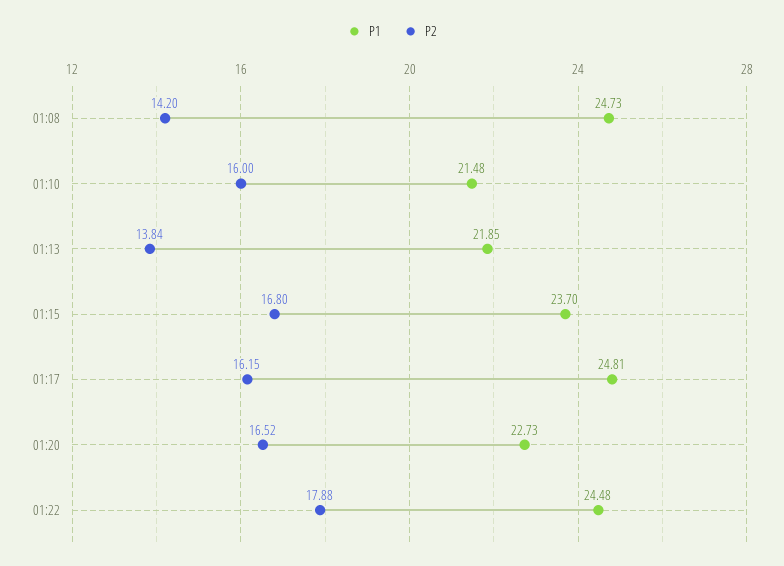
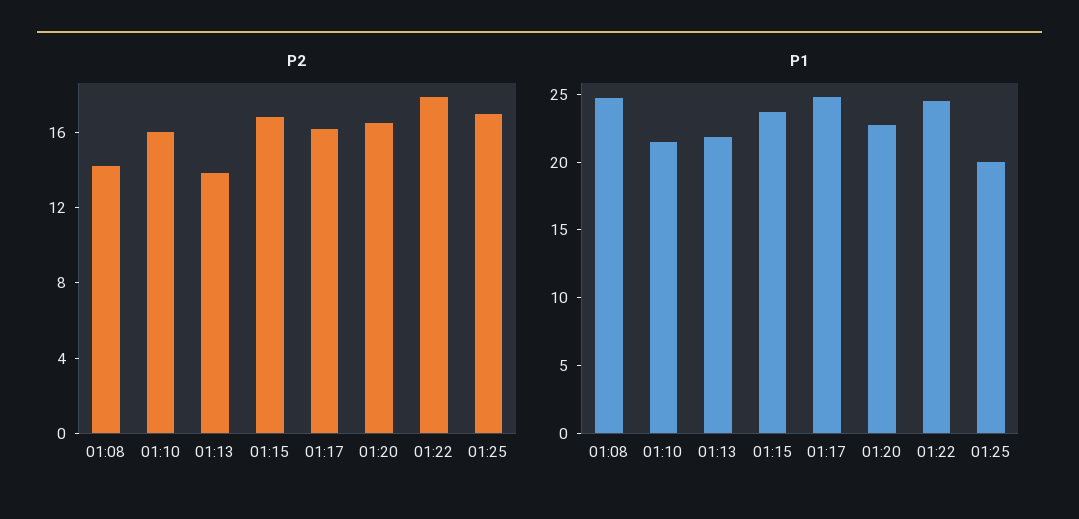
P2, 01:25: none -> 17
P1, 01:25: none -> 20

